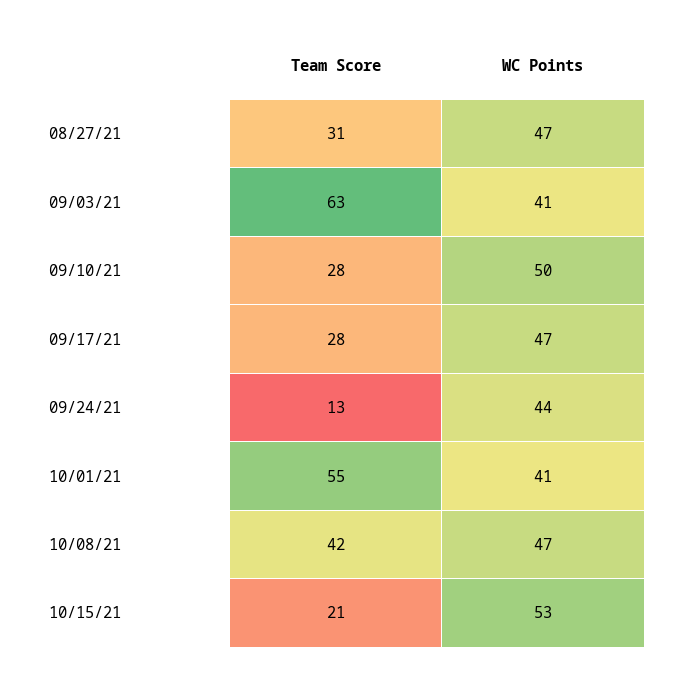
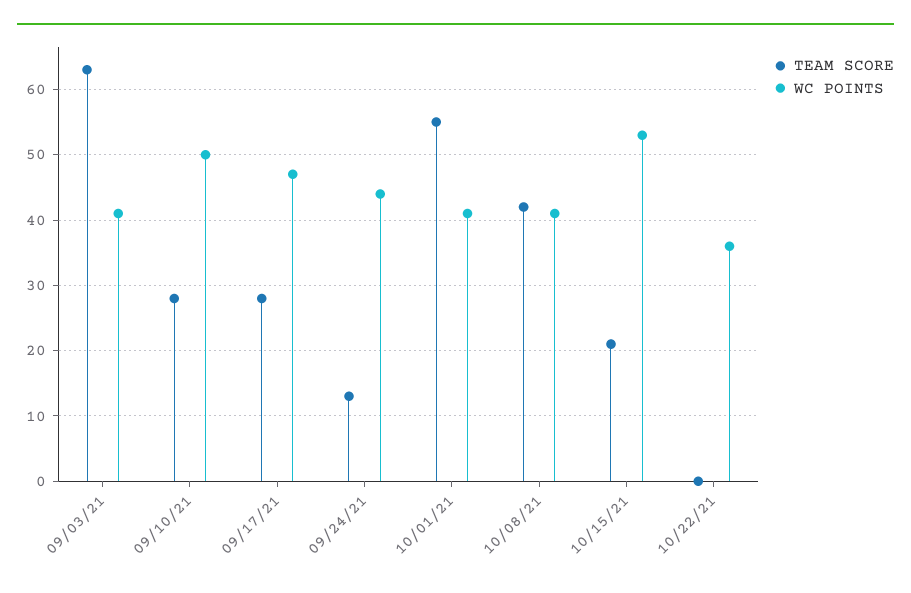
Team Score, 08/27/21: 31 -> none
WC Points, 08/27/21: 47 -> none
WC Points, 10/08/21: 47 -> 41
Team Score, 10/22/21: none -> 0
WC Points, 10/22/21: none -> 36

